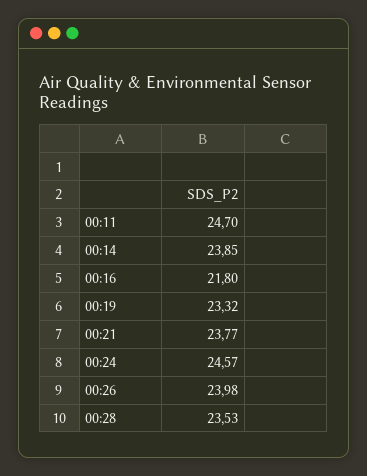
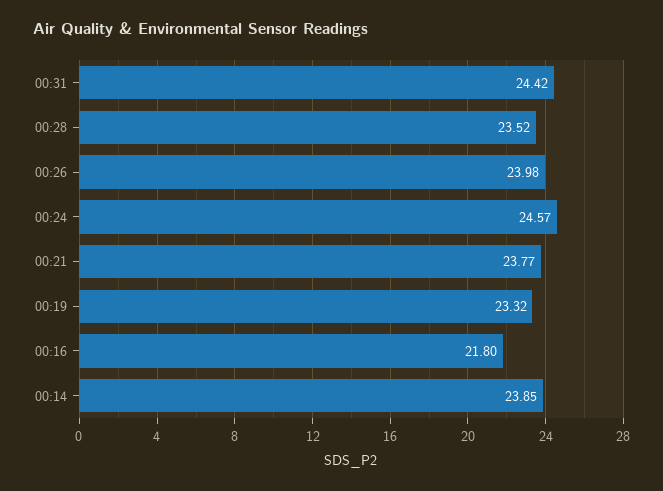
00:11: 24.7 -> none
00:28: 23.53 -> 23.52
00:31: none -> 24.42

